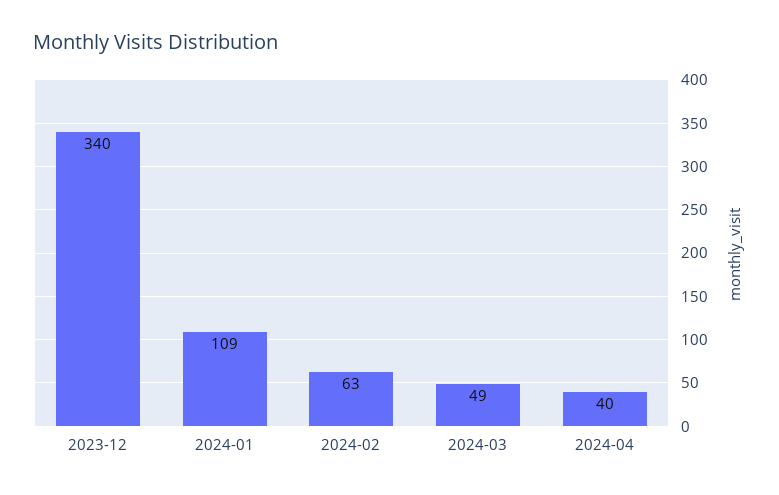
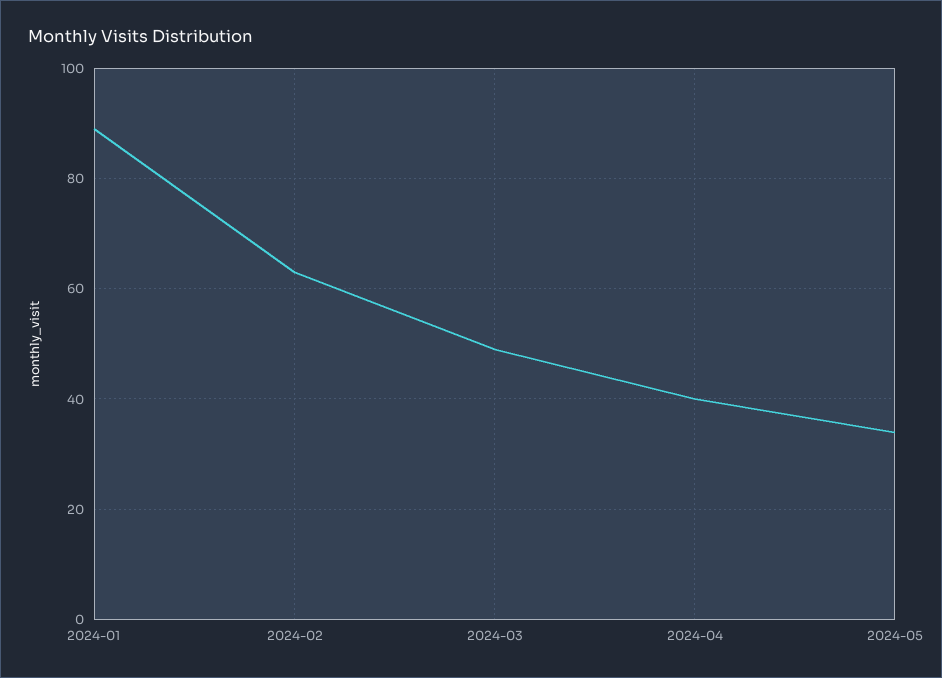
2023-12: 340 -> none
2024-01: 109 -> 90
2024-05: none -> 35

